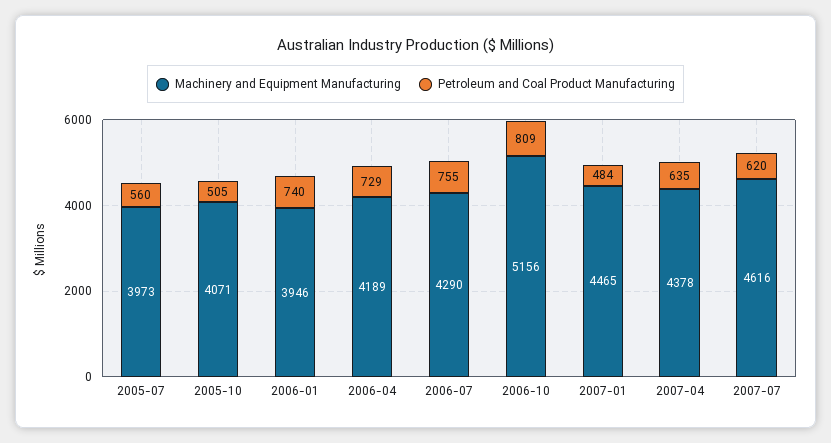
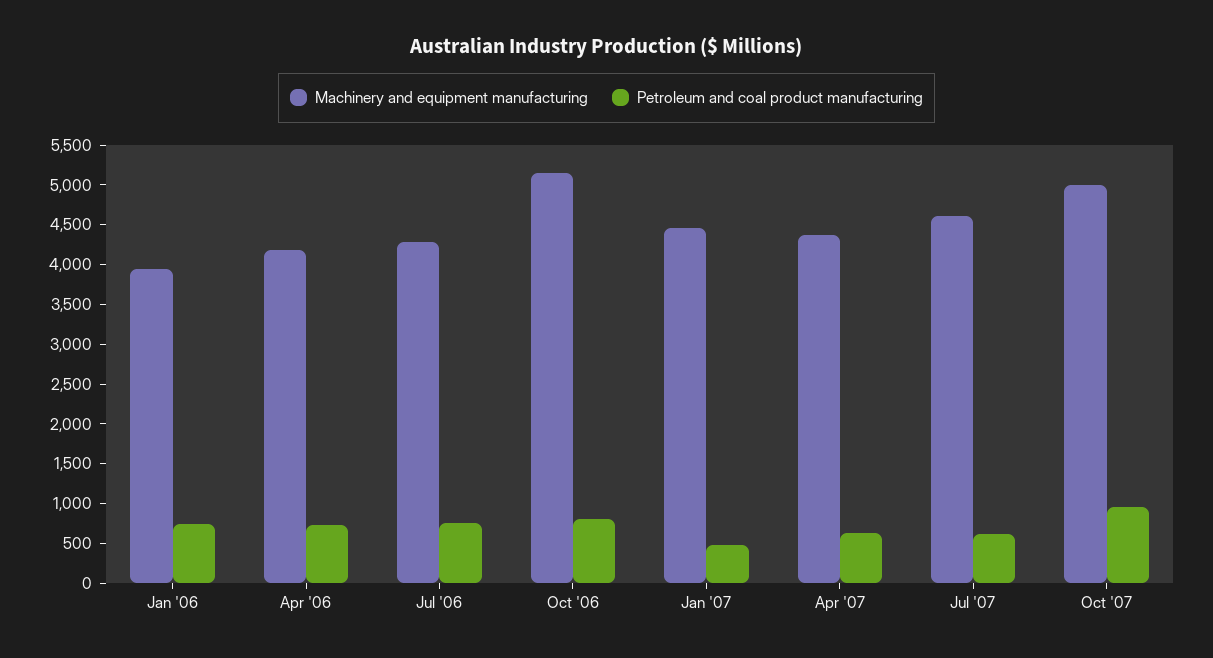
Machinery and Equipment Manufacturing, 2005-07: 3973 -> none
Petroleum and Coal Product Manufacturing, 2005-07: 560 -> none
Machinery and Equipment Manufacturing, 2005-10: 4071 -> none
Petroleum and Coal Product Manufacturing, 2005-10: 505 -> none
Machinery and Equipment Manufacturing, Oct '07: none -> 5000
Petroleum and Coal Product Manufacturing, Oct '07: none -> 1000

